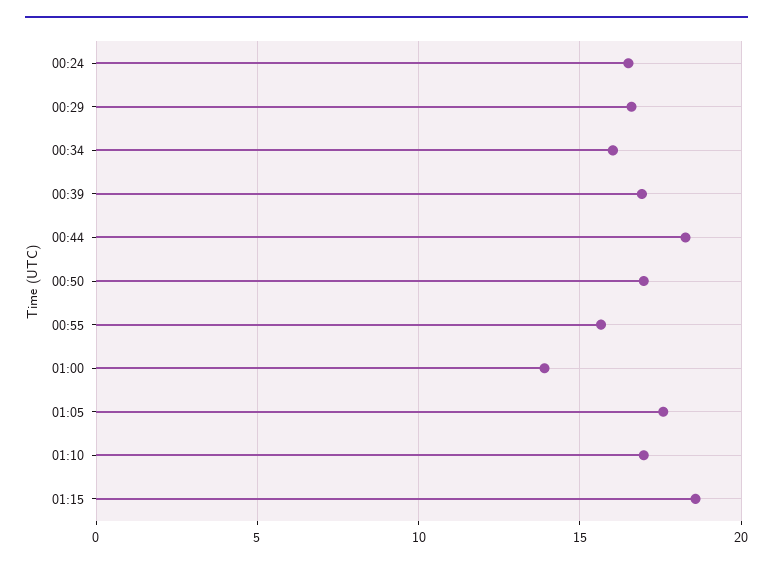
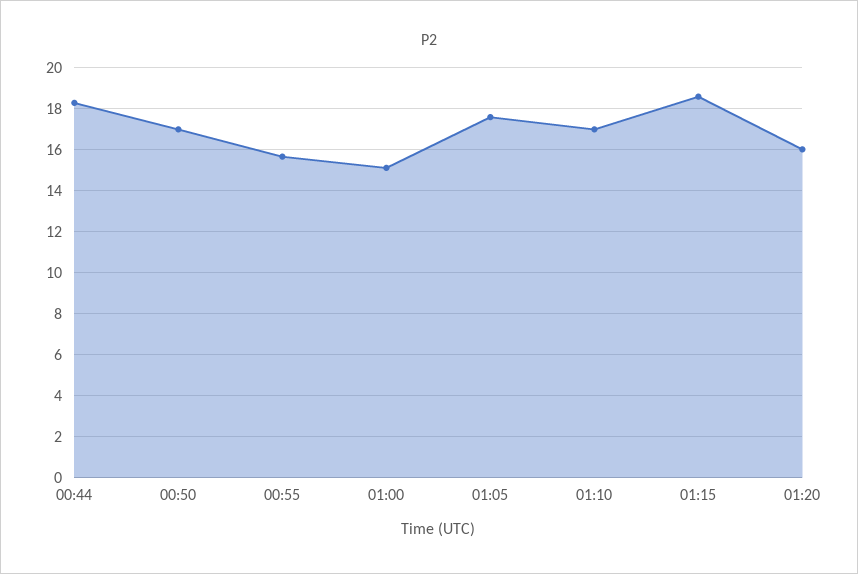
00:24: 16.5 -> none
00:29: 16.5 -> none
00:34: 16 -> none
00:39: 17 -> none
01:00: 14 -> 15
01:20: none -> 16

